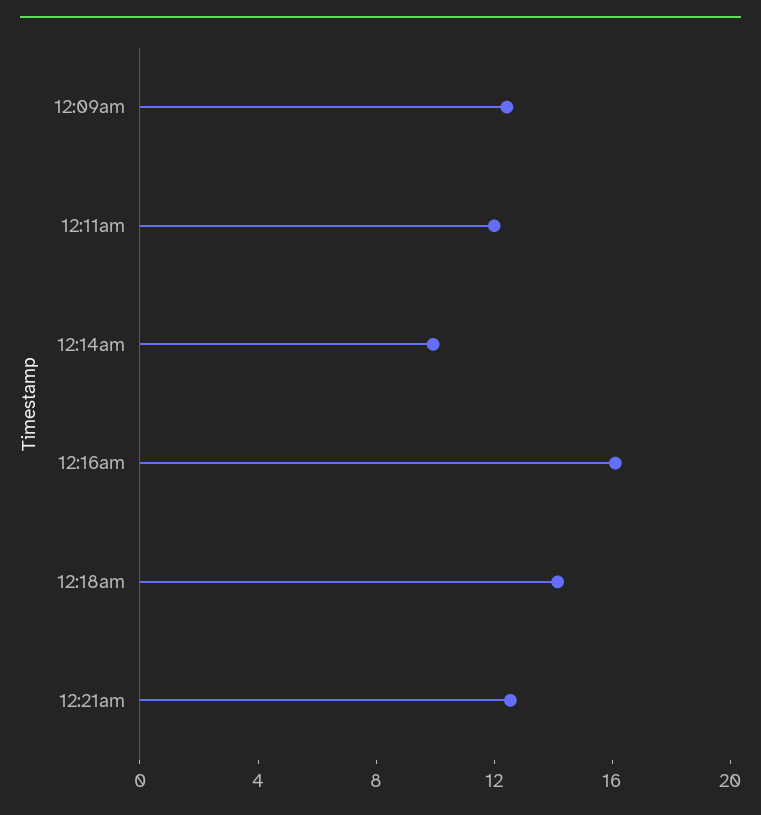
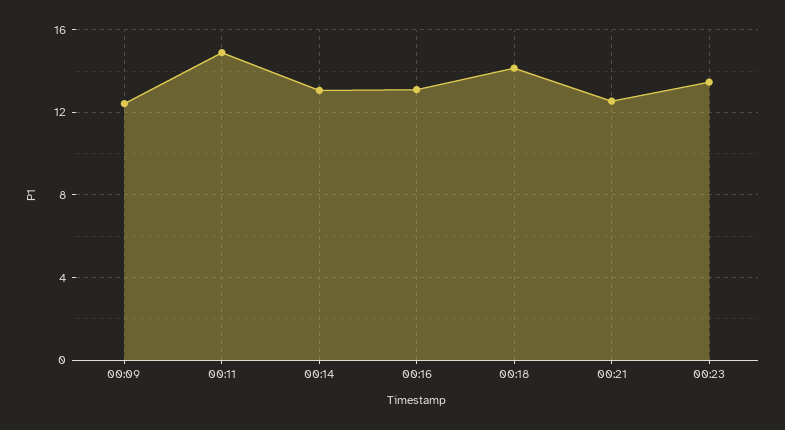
12:11am: 12 -> 15
12:14am: 10 -> 13
12:16am: 16 -> 13
00:23: none -> 13.5

